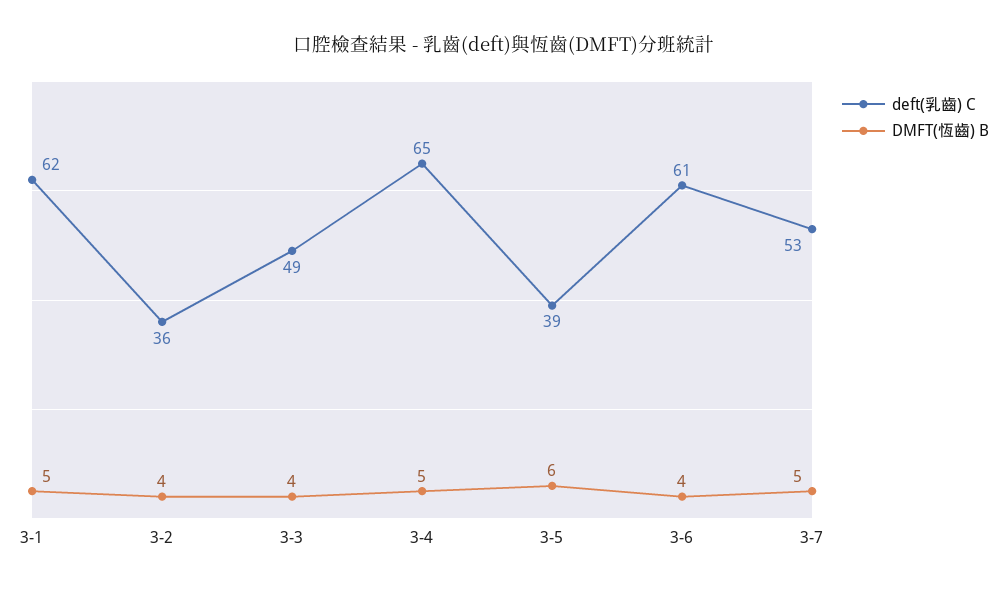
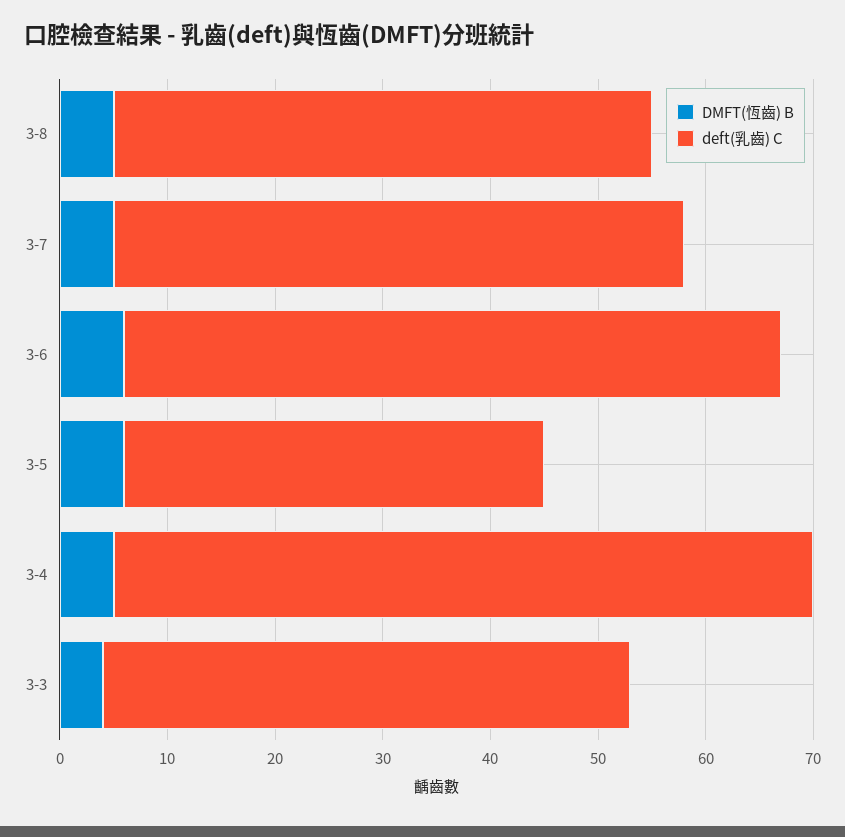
deft(乳齒) C, 3-1: 62 -> none
DMFT(恆齒) B, 3-1: 5 -> none
deft(乳齒) C, 3-2: 36 -> none
DMFT(恆齒) B, 3-2: 4 -> none
DMFT(恆齒) B, 3-6: 4 -> 6
DMFT(恆齒) B, 3-8: none -> 5
deft(乳齒) C, 3-8: none -> 50

